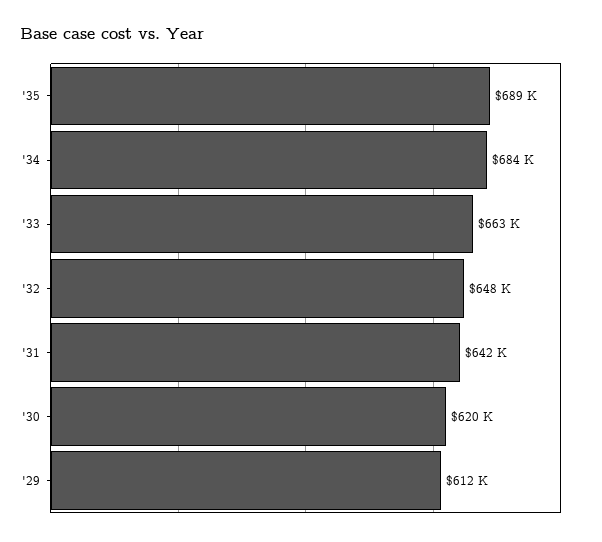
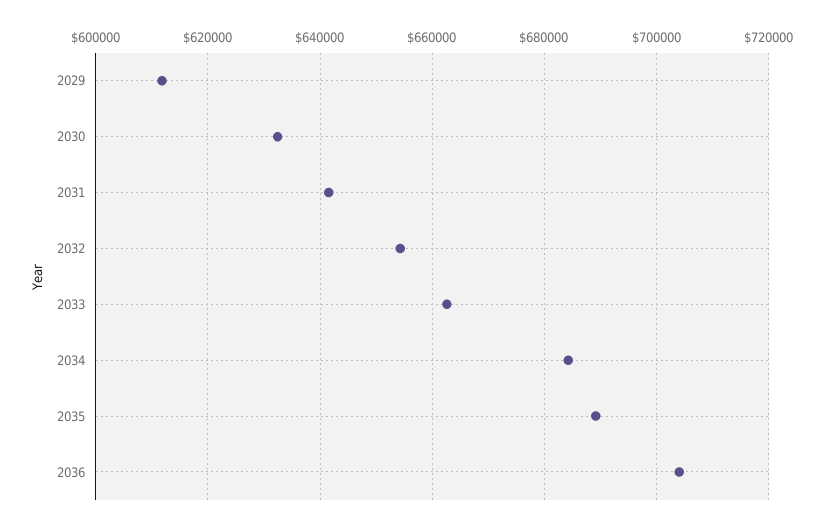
'32: 648000 -> 654000
'30: 620000 -> 632000
2036: none -> 704000

